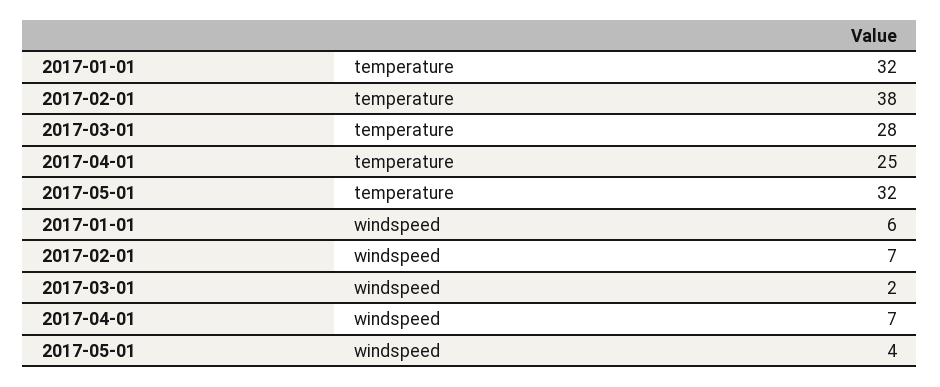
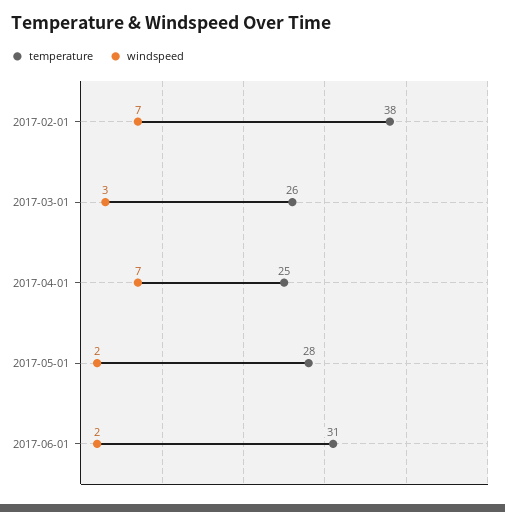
temperature, 2017-01-01: 32 -> none
temperature, 2017-03-01: 28 -> 26
temperature, 2017-05-01: 32 -> 28
windspeed, 2017-01-01: 6 -> none
windspeed, 2017-03-01: 2 -> 3
windspeed, 2017-05-01: 4 -> 2
temperature, 2017-06-01: none -> 31
windspeed, 2017-06-01: none -> 2

